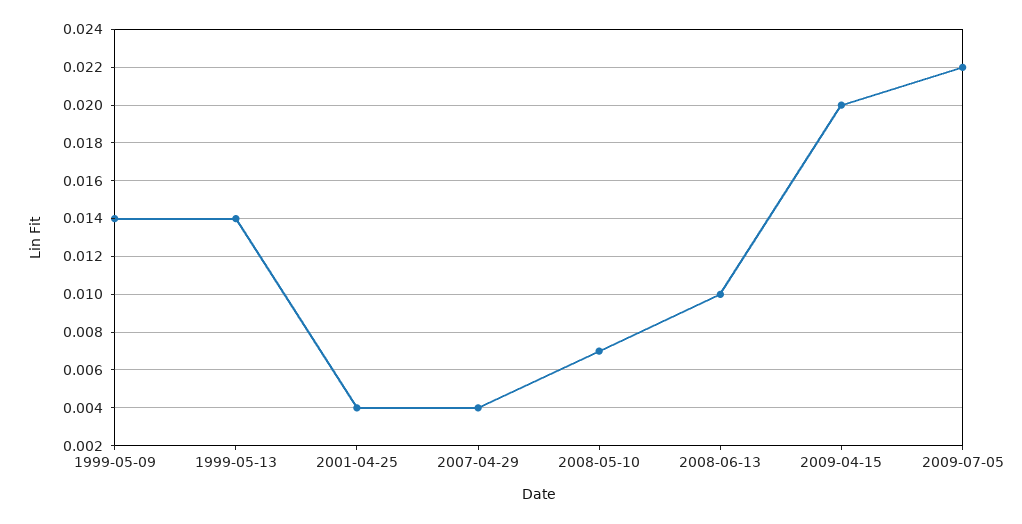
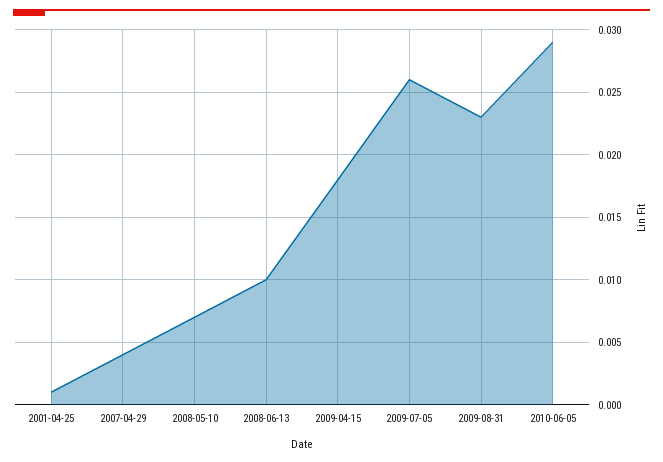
1999-05-09: 0.014 -> none
1999-05-13: 0.014 -> none
2001-04-25: 0.004 -> 0.001
2009-04-15: 0.02 -> 0.018
2009-07-05: 0.022 -> 0.026
2009-08-31: none -> 0.023
2010-06-05: none -> 0.029

